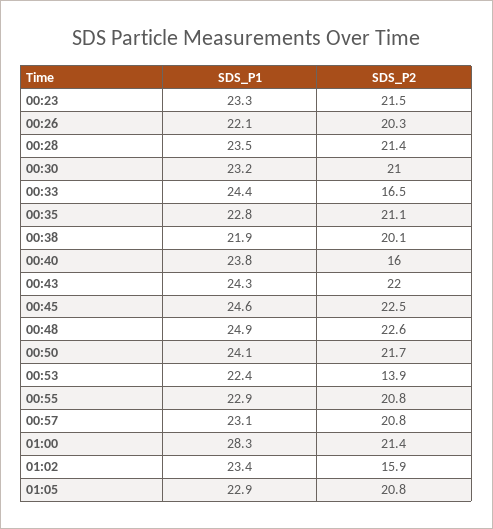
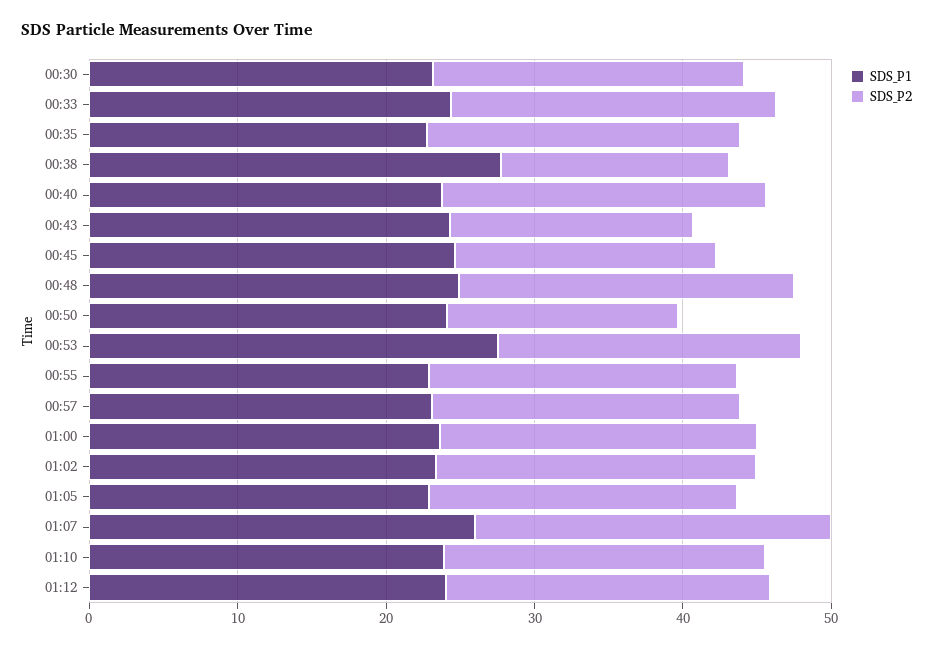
SDS_P1, 00:23: 23.3 -> none
SDS_P2, 00:23: 21.5 -> none
SDS_P1, 00:26: 22.1 -> none
SDS_P2, 00:26: 20.3 -> none
SDS_P1, 00:28: 23.5 -> none
SDS_P2, 00:28: 21.4 -> none
SDS_P2, 00:33: 16.5 -> 22
SDS_P1, 00:38: 21.9 -> 28
SDS_P2, 00:38: 20.1 -> 16
SDS_P2, 00:40: 16 -> 22
SDS_P2, 00:43: 22 -> 16
SDS_P2, 00:45: 22.5 -> 18
SDS_P2, 00:50: 21.7 -> 16
SDS_P1, 00:53: 22.4 -> 28
SDS_P2, 00:53: 13.9 -> 20
SDS_P1, 01:00: 28.3 -> 24
SDS_P2, 01:02: 15.9 -> 22
SDS_P1, 01:07: none -> 26
SDS_P2, 01:07: none -> 24
SDS_P1, 01:10: none -> 24
SDS_P2, 01:10: none -> 22
SDS_P1, 01:12: none -> 24
SDS_P2, 01:12: none -> 22

